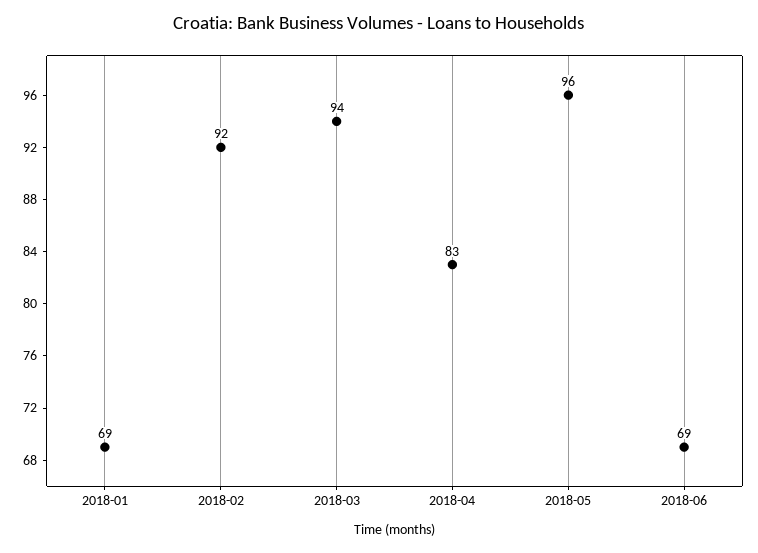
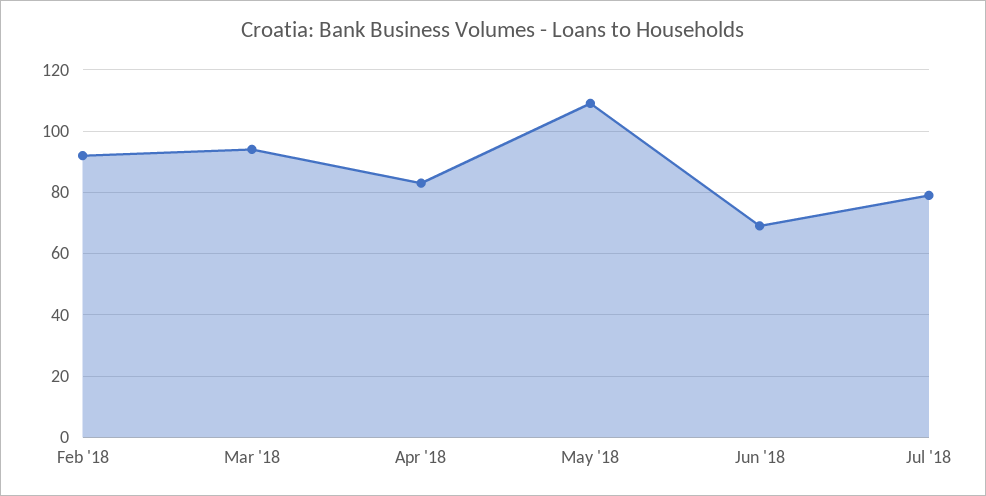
2018-01: 69 -> none
2018-05: 96 -> 110
Jul '18: none -> 80

